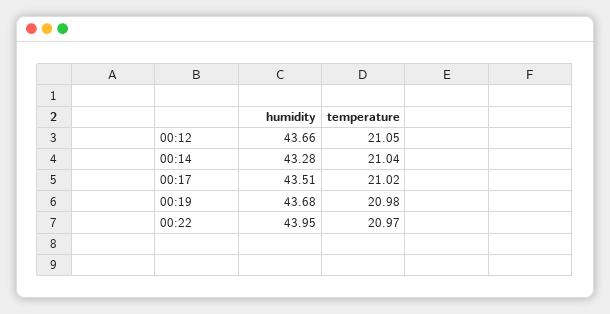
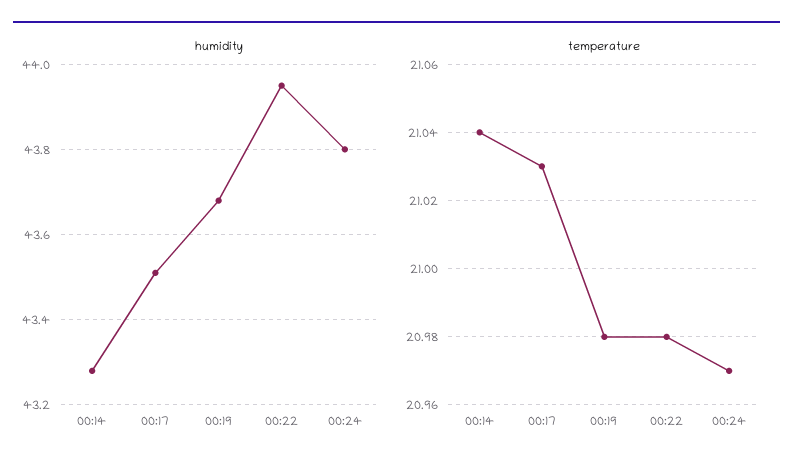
humidity, 00:12: 43.66 -> none
temperature, 00:12: 21.05 -> none
temperature, 00:17: 21.02 -> 21.03
temperature, 00:22: 20.97 -> 20.98
humidity, 00:24: none -> 43.8
temperature, 00:24: none -> 20.97

